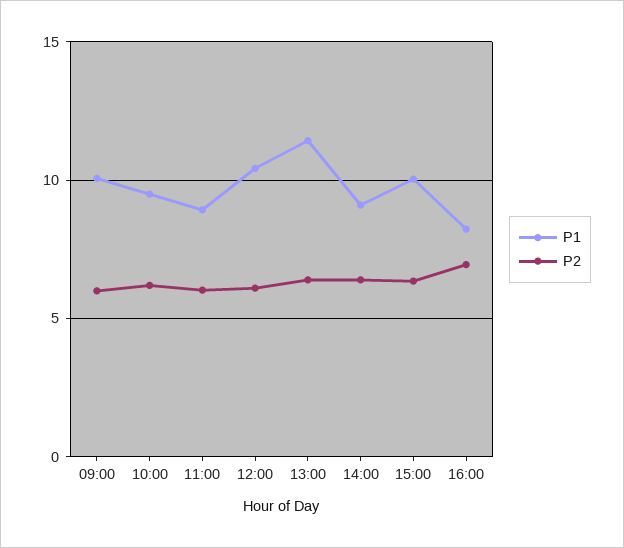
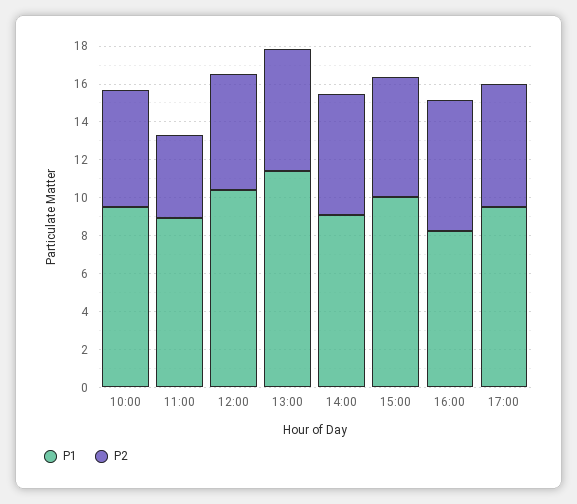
P1, 09:00: 10 -> none
P2, 09:00: 6 -> none
P2, 11:00: 6 -> 4.5
P1, 17:00: none -> 9.5
P2, 17:00: none -> 6.5

